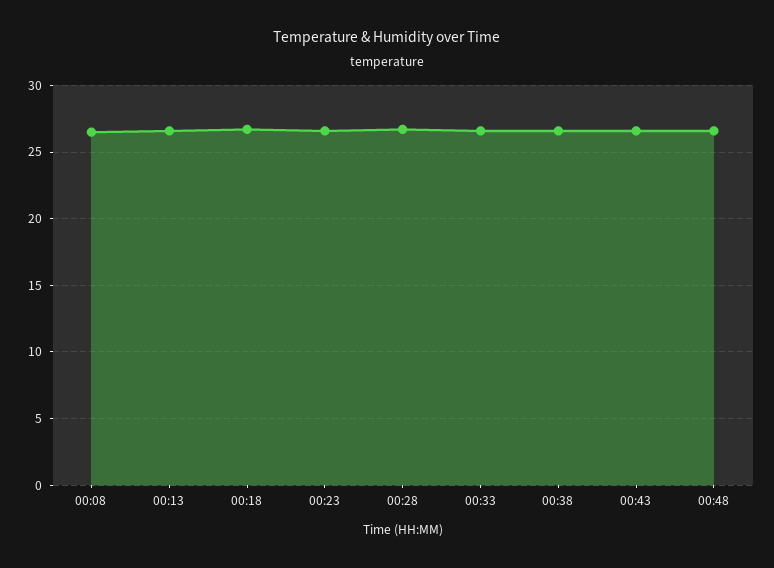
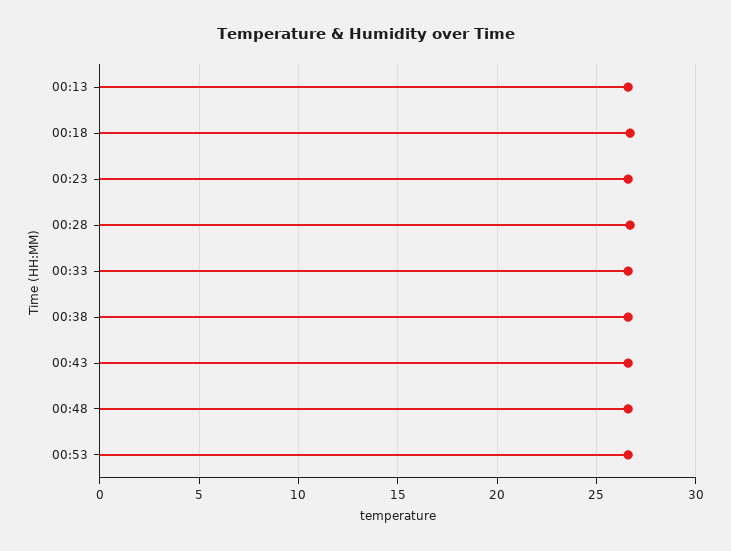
00:08: 26.5 -> none
00:53: none -> 26.5

